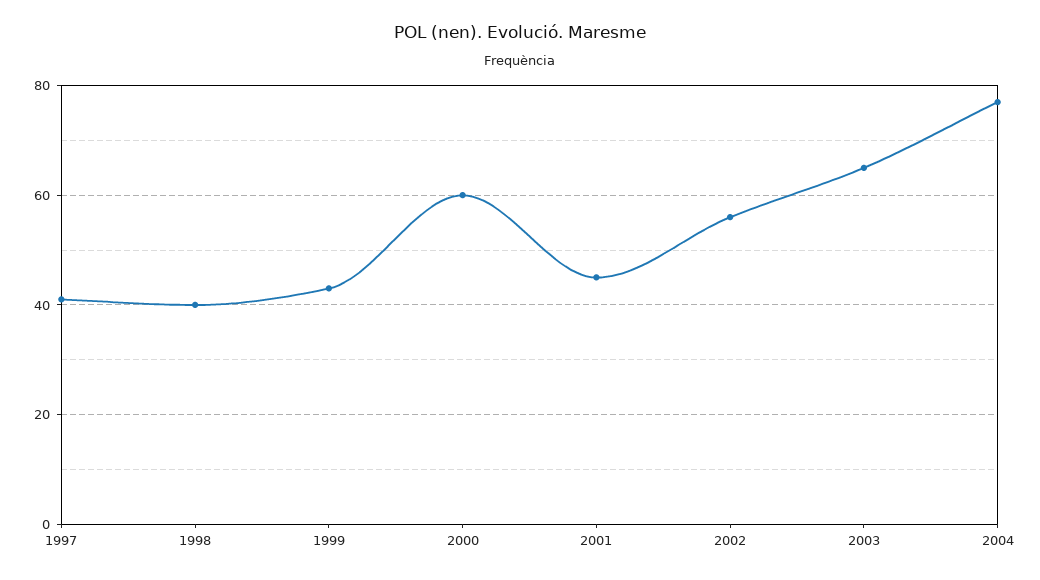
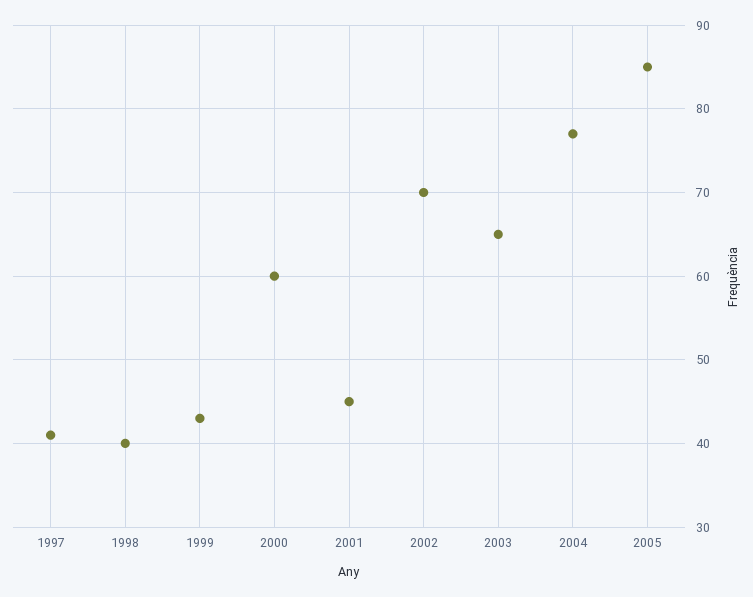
2002: 55 -> 70
2005: none -> 85

